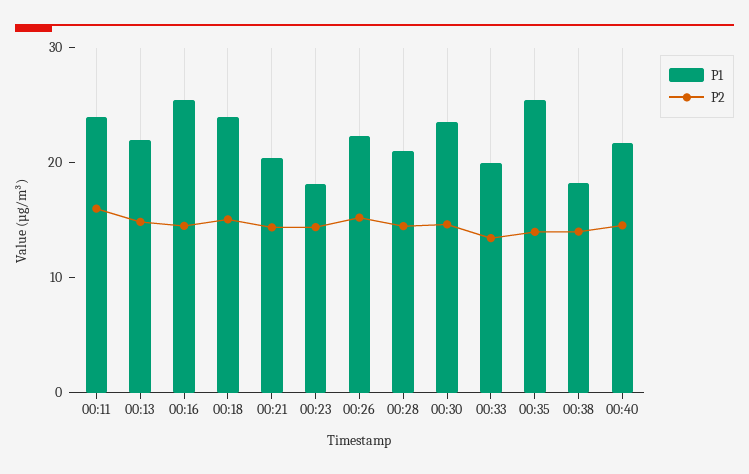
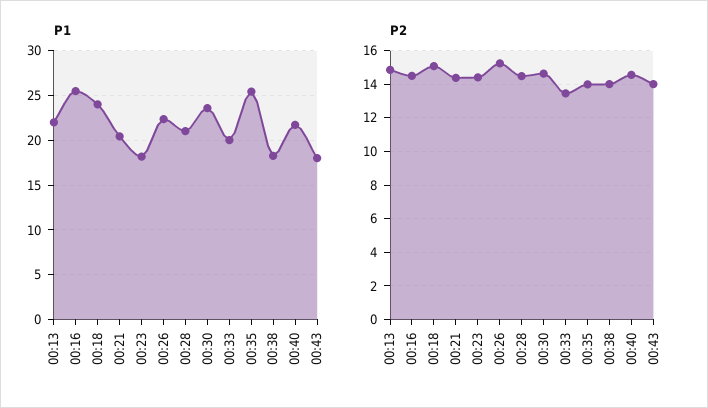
P1, 00:11: 24 -> none
P2, 00:11: 16 -> none
P1, 00:43: none -> 18
P2, 00:43: none -> 14

